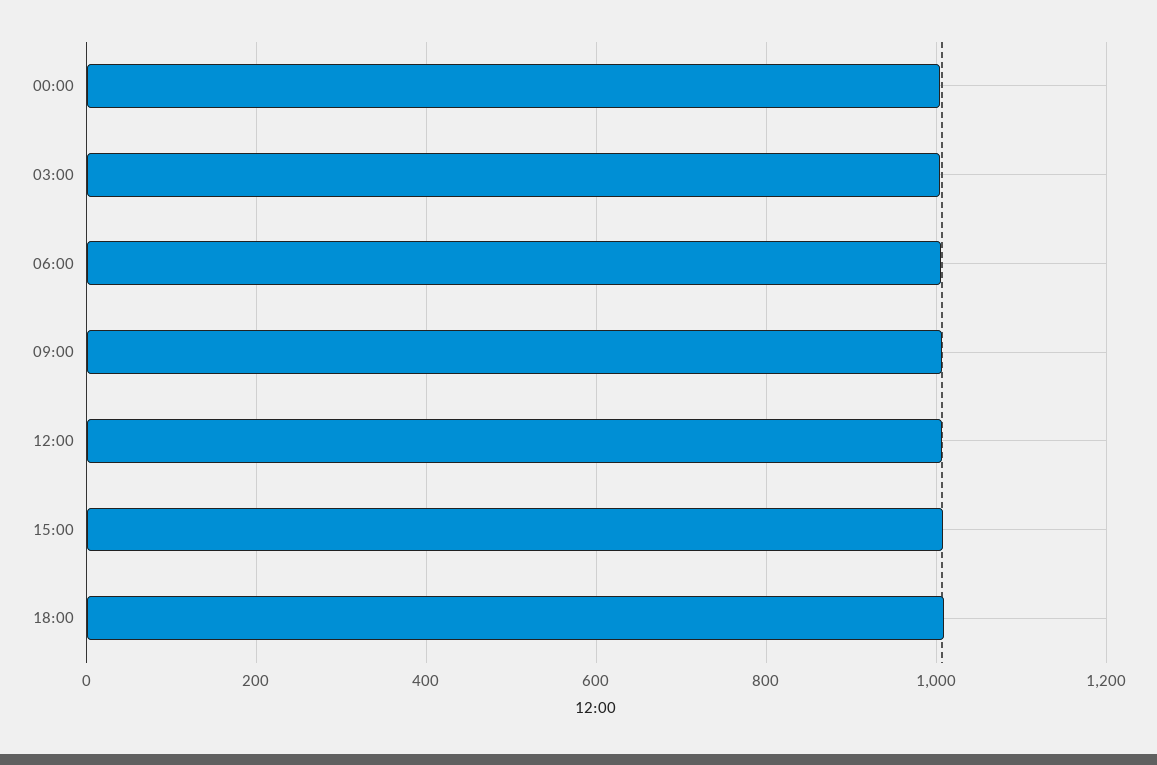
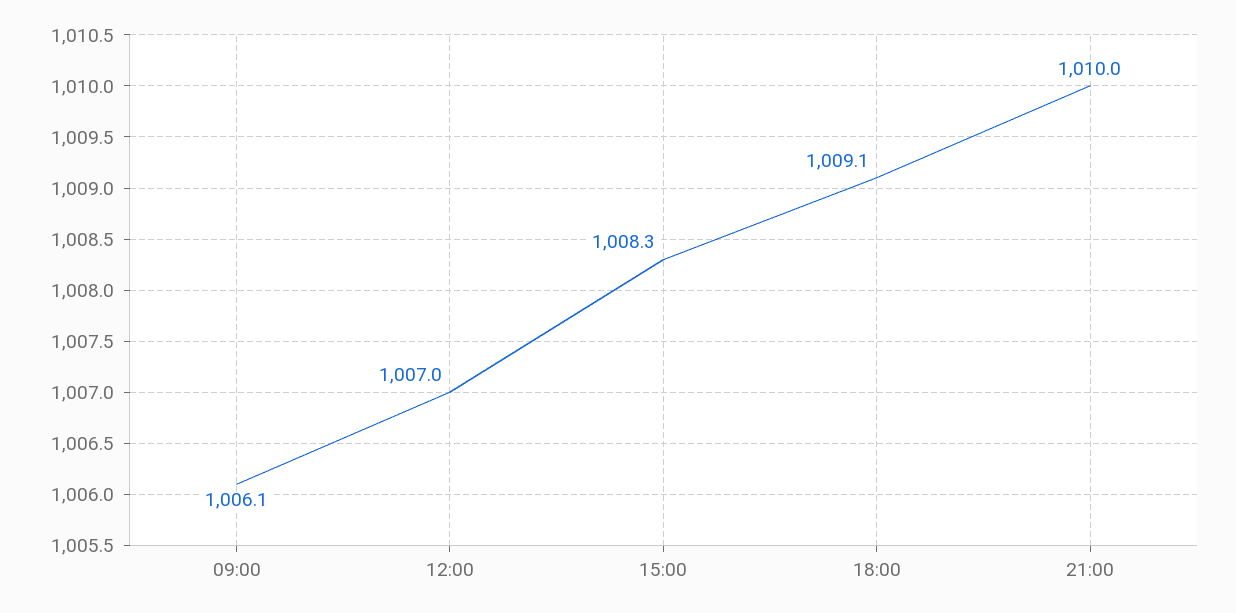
00:00: 1000 -> none
03:00: 1000 -> none
06:00: 1000 -> none
21:00: none -> 1010

